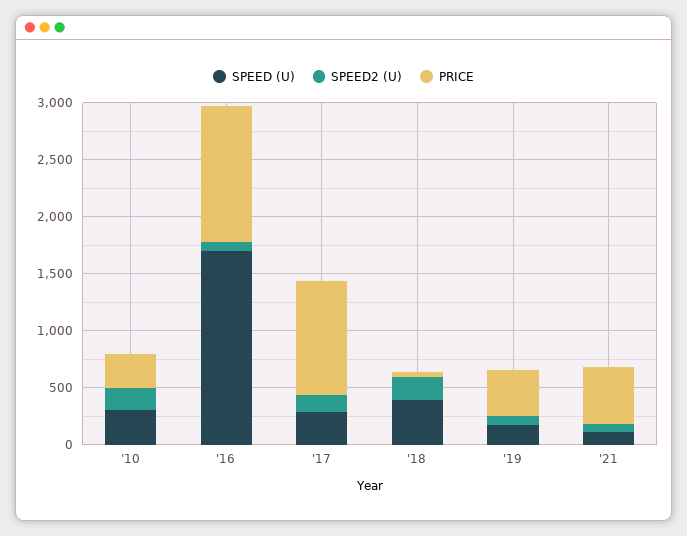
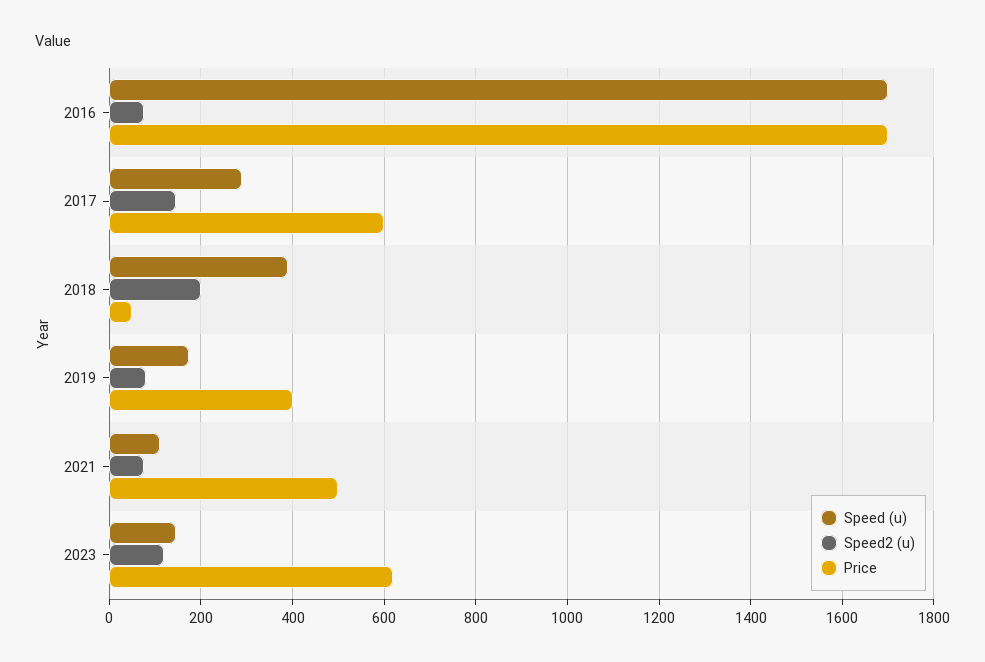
SPEED (U), '10: 300 -> none
SPEED2 (U), '10: 200 -> none
PRICE, '10: 300 -> none
PRICE, '16: 1200 -> 1700
PRICE, '17: 1000 -> 600
SPEED (U), 2023: none -> 140
SPEED2 (U), 2023: none -> 120
PRICE, 2023: none -> 620

